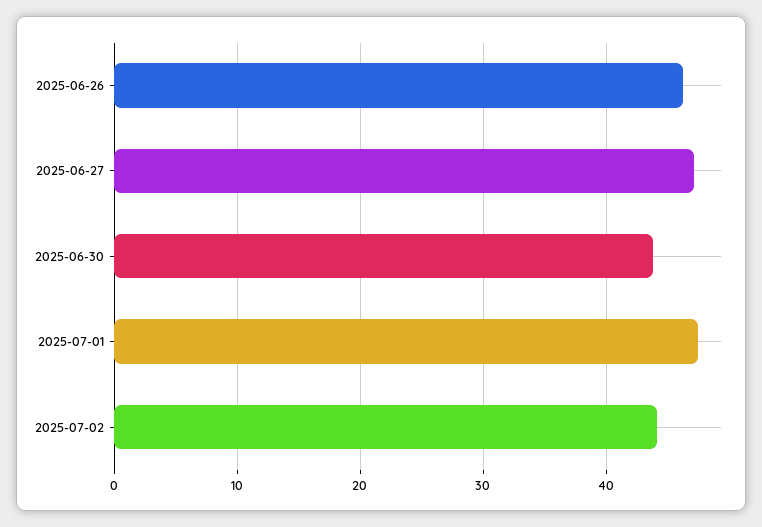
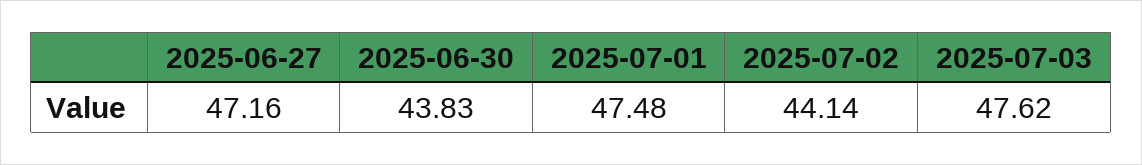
2025-06-26: 46 -> none
2025-07-03: none -> 47.62

